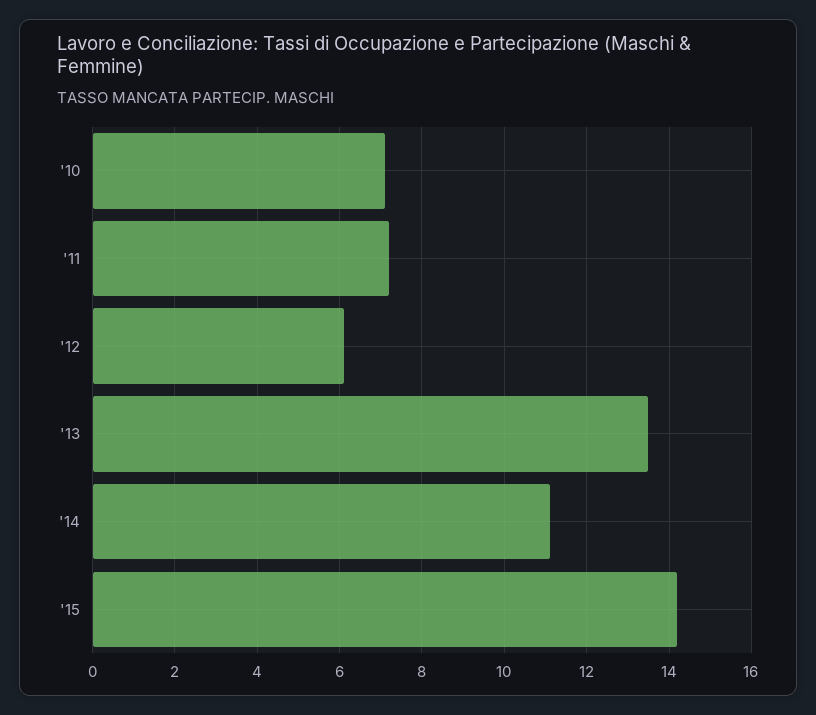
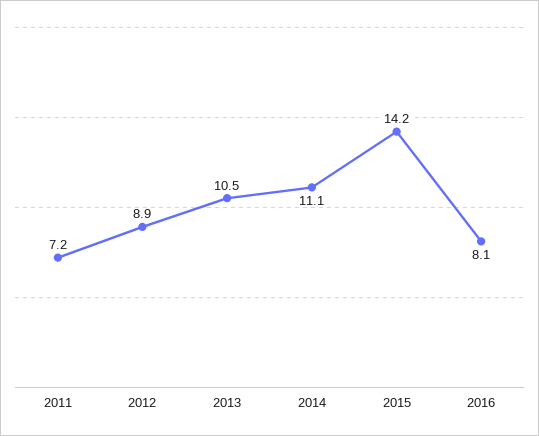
'10: 7 -> none
'12: 6 -> 8.9
'13: 13.5 -> 10.5
2016: none -> 8.1

